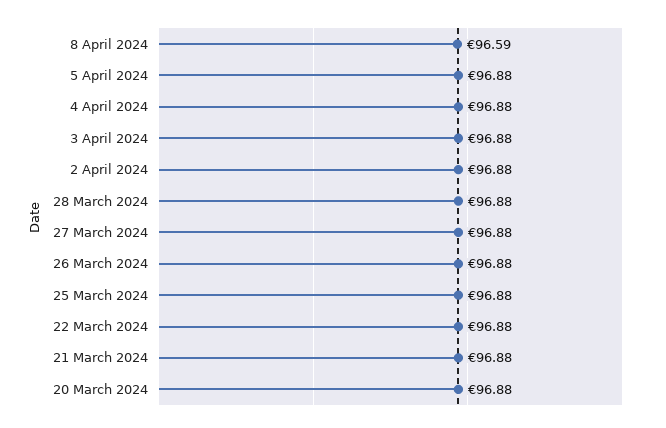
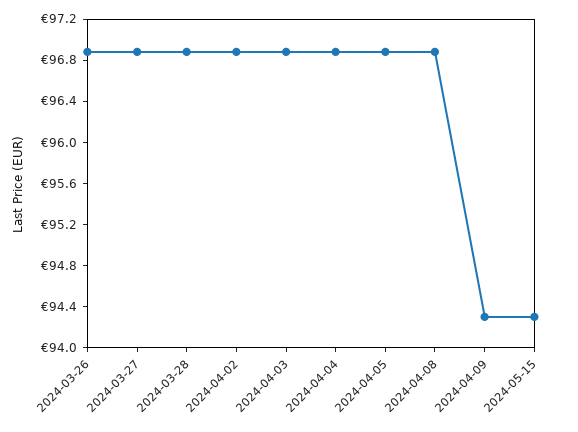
8 April 2024: 96.59 -> 96.9
25 March 2024: 96.88 -> none
22 March 2024: 96.88 -> none
21 March 2024: 96.88 -> none
20 March 2024: 96.88 -> none
2024-04-09: none -> 94.3
2024-05-15: none -> 94.3

